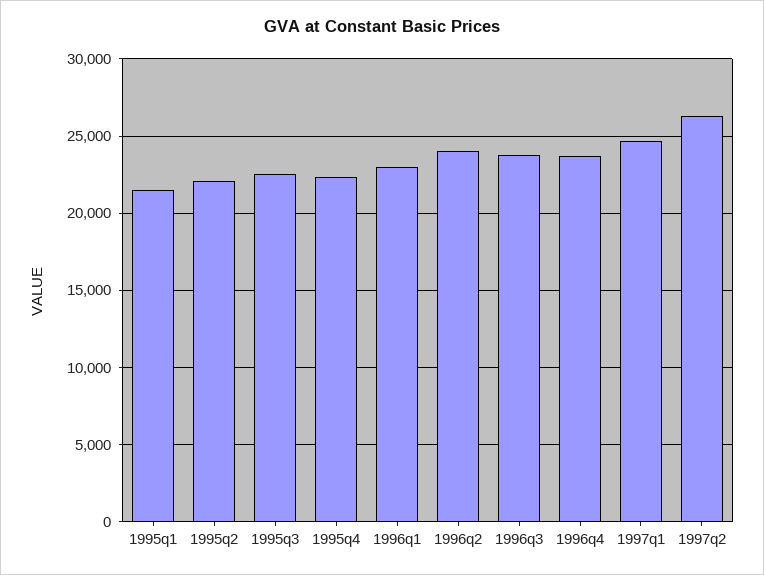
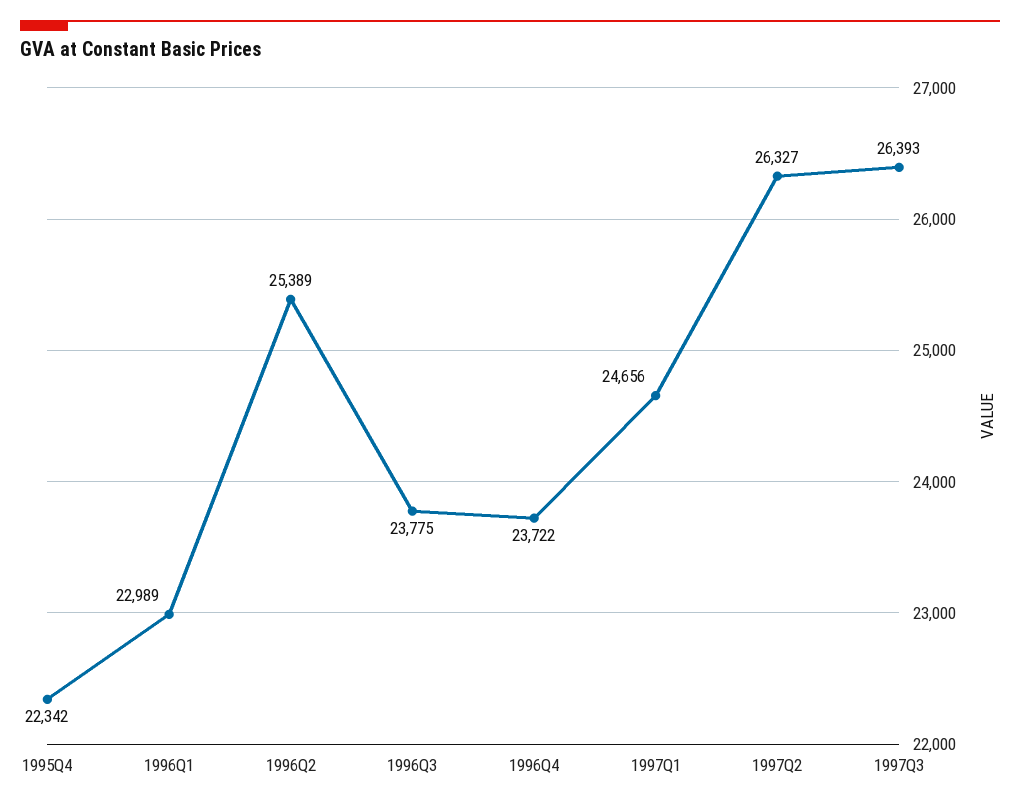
1995q1: 21500 -> none
1995q2: 22000 -> none
1995q3: 22500 -> none
1996q2: 24000 -> 25389
1997Q3: none -> 26393

